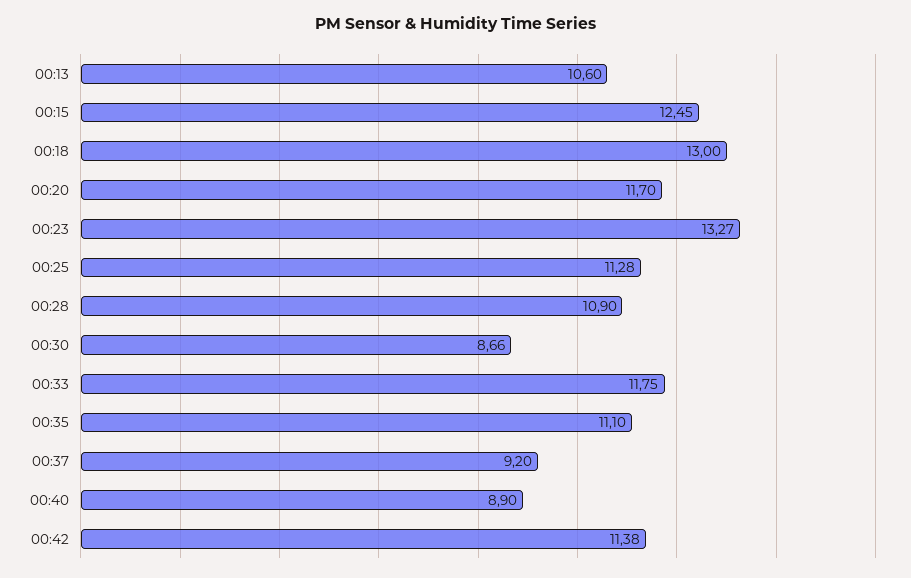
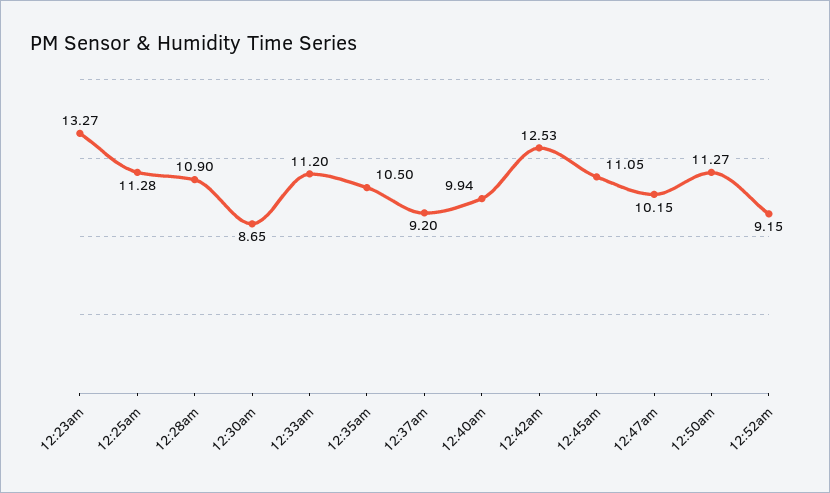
00:13: 10.6 -> none
00:15: 12.45 -> none
00:18: 13 -> none
00:20: 11.7 -> none
00:30: 8.66 -> 8.65
00:33: 11.75 -> 11.2
00:35: 11.1 -> 10.5
00:40: 8.9 -> 9.94
00:42: 11.38 -> 12.53
12:45am: none -> 11.05
12:47am: none -> 10.15
12:50am: none -> 11.27
12:52am: none -> 9.15

